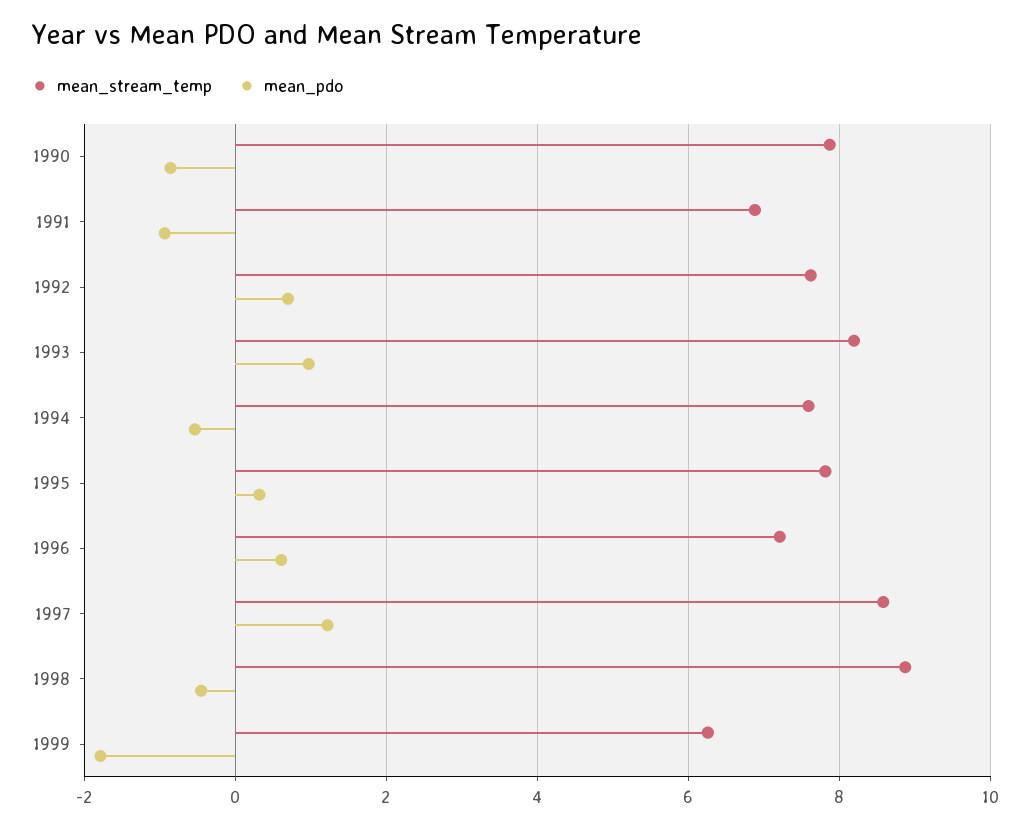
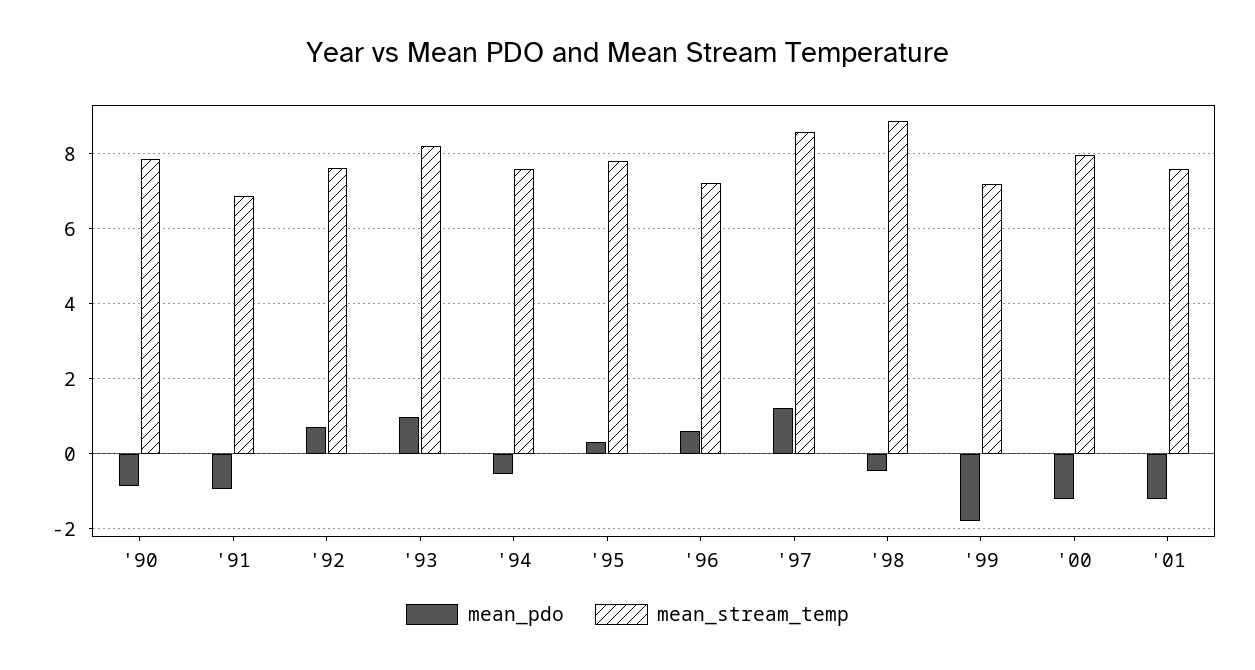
mean_stream_temp, 1999: 6.2 -> 7.2
mean_pdo, '00: none -> -1.2
mean_stream_temp, '00: none -> 8
mean_pdo, '01: none -> -1.2
mean_stream_temp, '01: none -> 7.6

